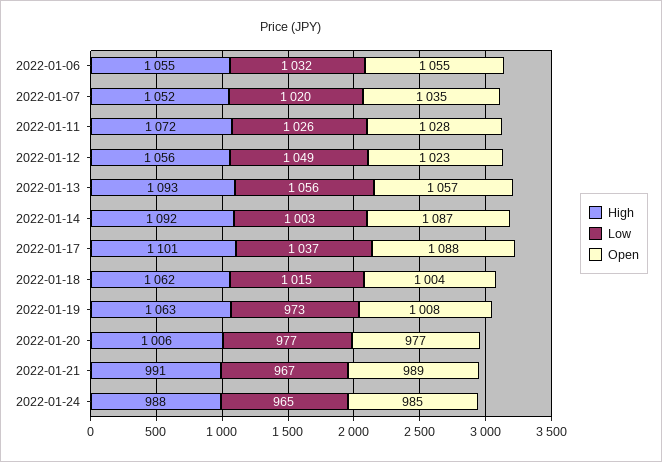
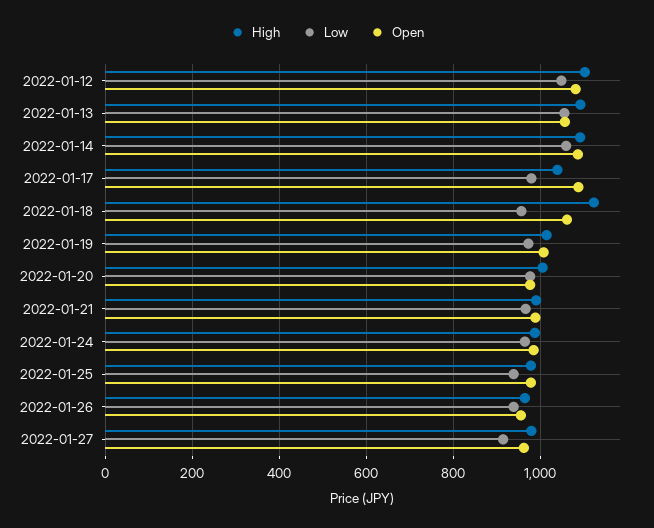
High, 2022-01-06: 1055 -> none
Low, 2022-01-06: 1032 -> none
Open, 2022-01-06: 1055 -> none
High, 2022-01-07: 1052 -> none
Low, 2022-01-07: 1020 -> none
Open, 2022-01-07: 1035 -> none
High, 2022-01-11: 1072 -> none
Low, 2022-01-11: 1026 -> none
Open, 2022-01-11: 1028 -> none
High, 2022-01-12: 1056 -> 1100
Open, 2022-01-12: 1023 -> 1080
Low, 2022-01-14: 1003 -> 1060
High, 2022-01-17: 1101 -> 1040
Low, 2022-01-17: 1037 -> 980
High, 2022-01-18: 1062 -> 1120
Low, 2022-01-18: 1015 -> 960
Open, 2022-01-18: 1004 -> 1060
High, 2022-01-19: 1063 -> 1020
High, 2022-01-25: none -> 980
Low, 2022-01-25: none -> 940
Open, 2022-01-25: none -> 980
High, 2022-01-26: none -> 960
Low, 2022-01-26: none -> 940
Open, 2022-01-26: none -> 960
High, 2022-01-27: none -> 980
Low, 2022-01-27: none -> 920
Open, 2022-01-27: none -> 960

